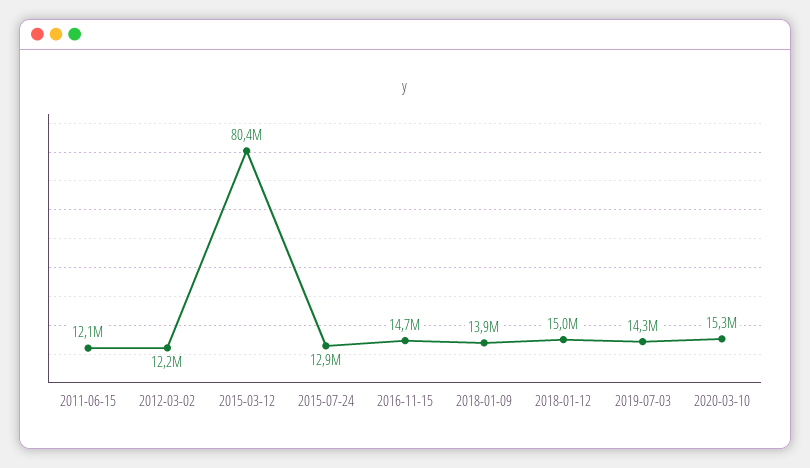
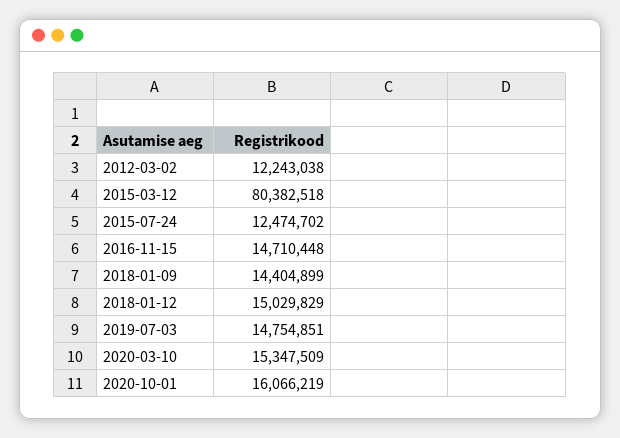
2011-06-15: 12100000 -> none
2015-07-24: 12900000 -> 12474702
2018-01-09: 13900000 -> 14404899
2019-07-03: 14300000 -> 14754851
2020-10-01: none -> 16066219

